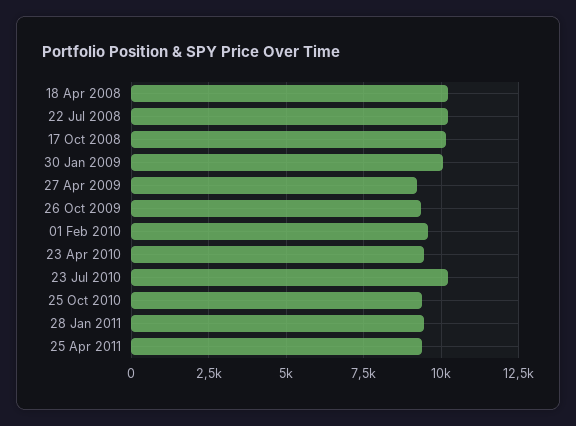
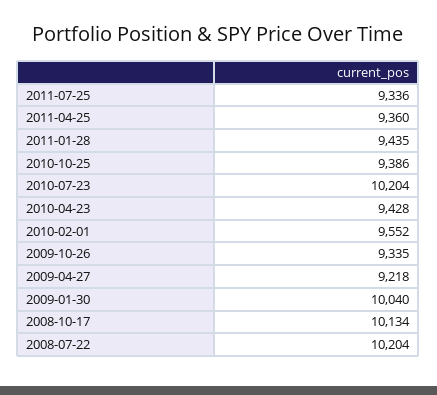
18 Apr 2008: 10250 -> none
2011-07-25: none -> 9336

